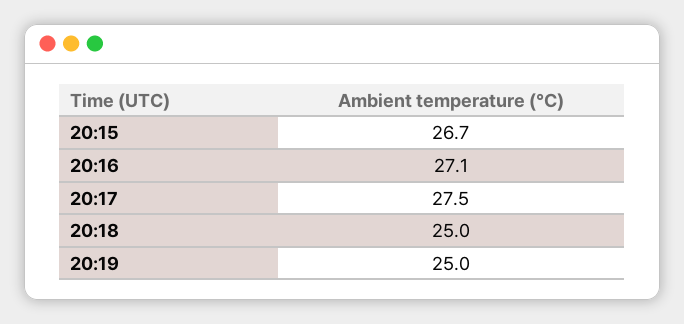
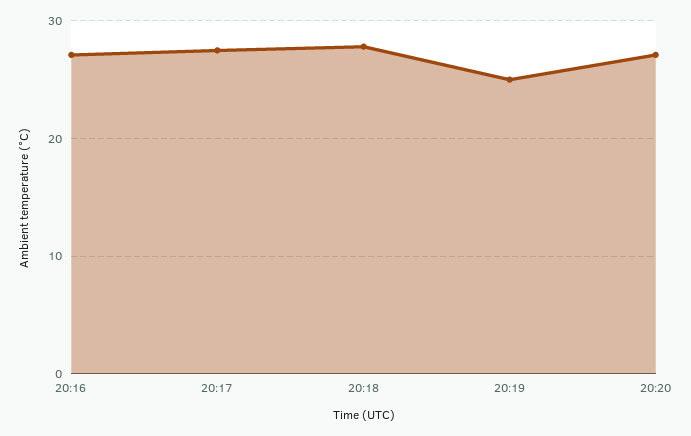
20:15: 26.7 -> none
20:18: 25 -> 28
20:20: none -> 27

